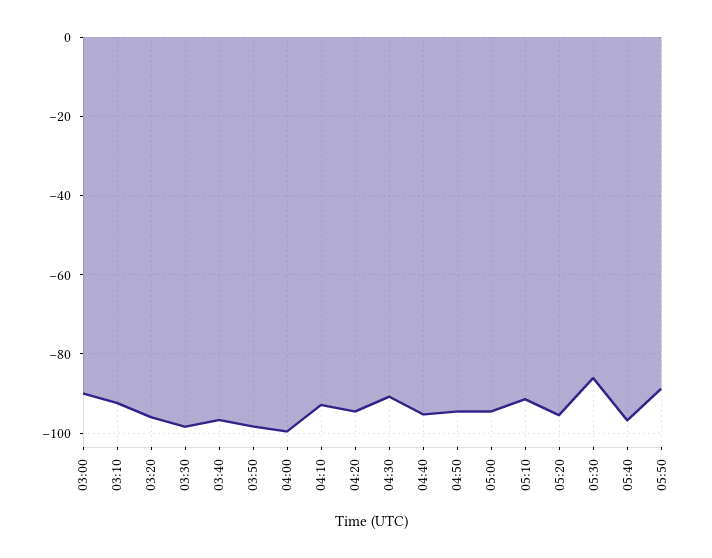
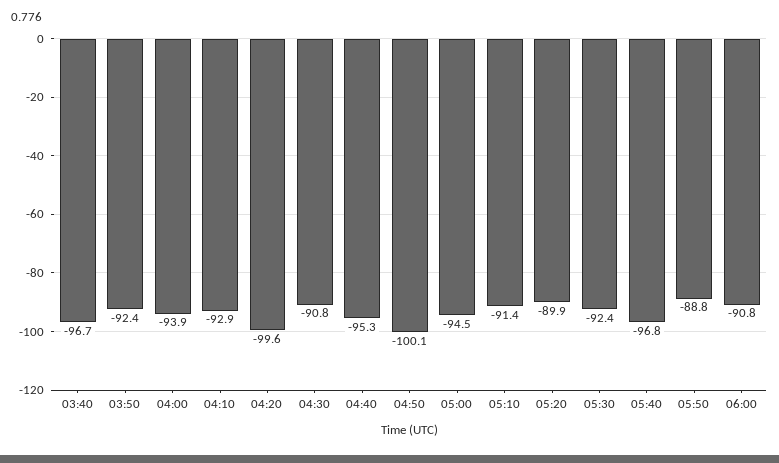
03:00: -90 -> none
03:10: -92 -> none
03:20: -96 -> none
03:30: -98 -> none
03:50: -98 -> -92.4
04:00: -100 -> -93.9
04:20: -94 -> -99.6
04:50: -94 -> -100.1
05:20: -96 -> -89.9
05:30: -86 -> -92.4
06:00: none -> -90.8

